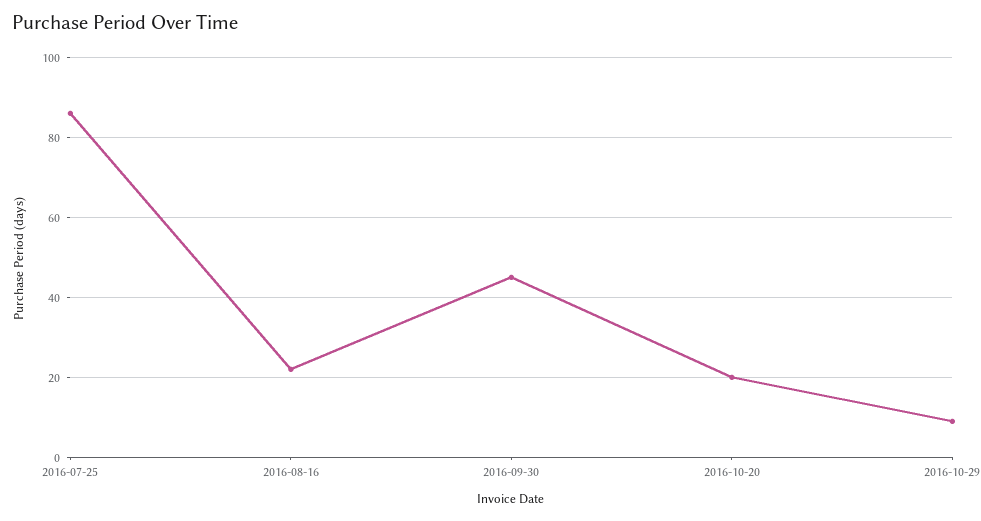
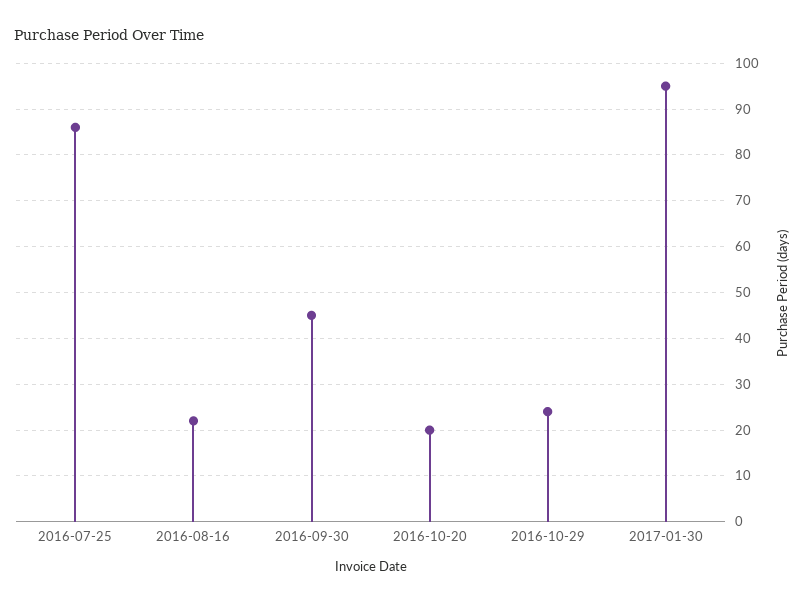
2016-10-29: 10 -> 25
2017-01-30: none -> 95

